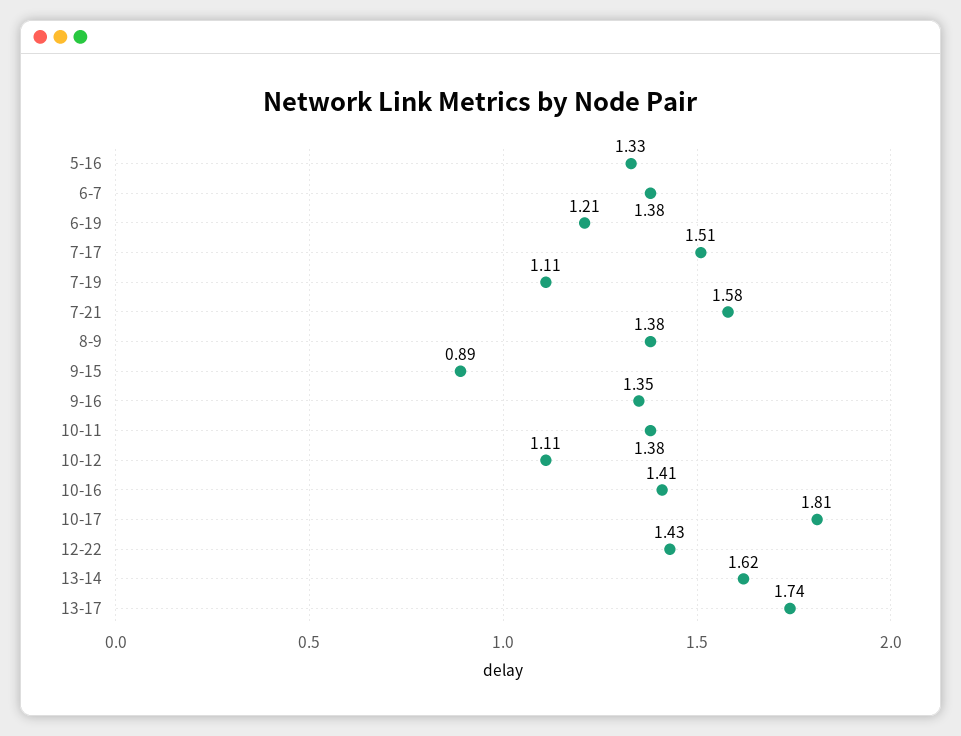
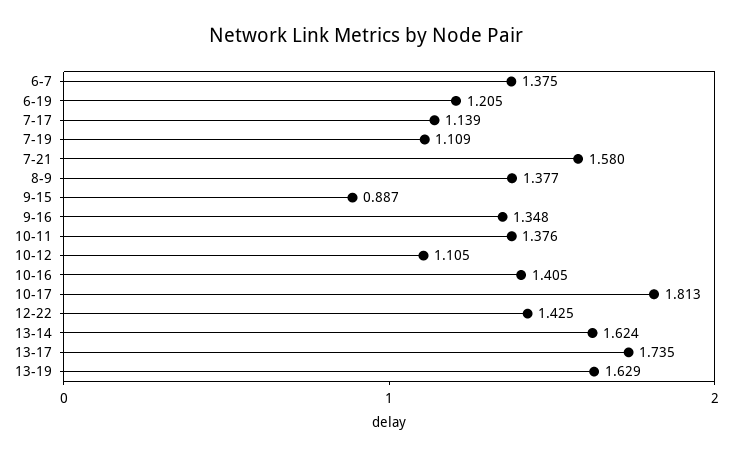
5-16: 1.33 -> none
7-17: 1.51 -> 1.139
13-19: none -> 1.629

